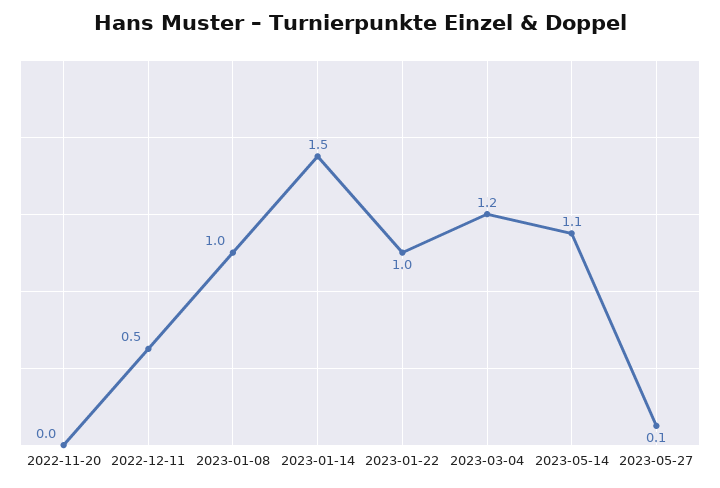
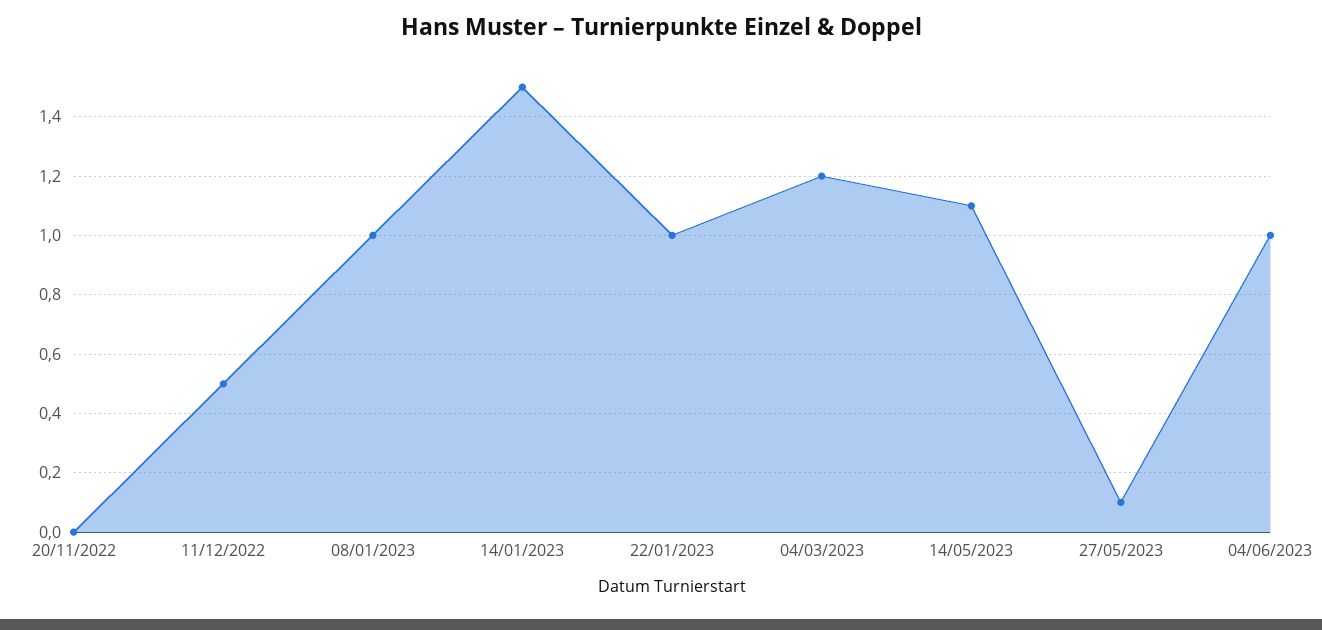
04/06/2023: none -> 1

